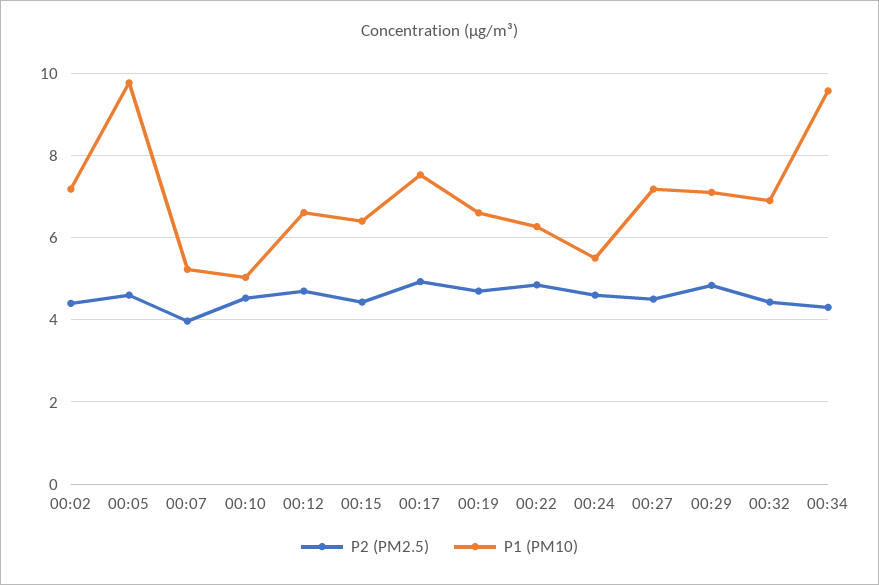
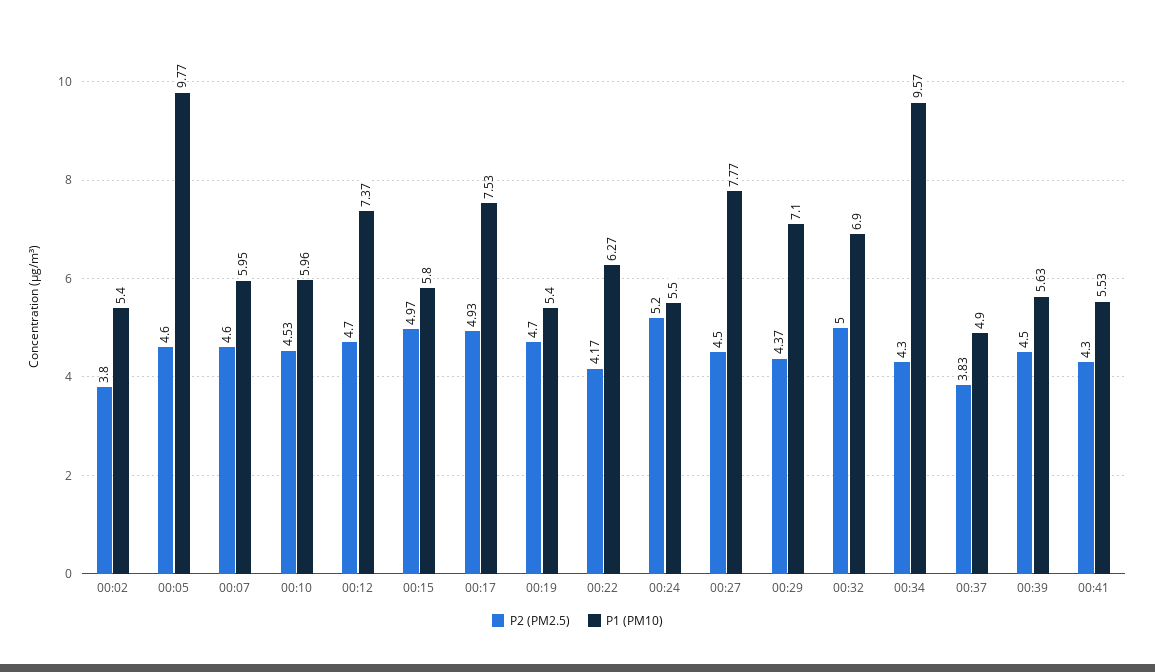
P2 (PM2.5), 00:02: 4.4 -> 3.8
P1 (PM10), 00:02: 7.2 -> 5.4
P2 (PM2.5), 00:07: 4 -> 4.6
P1 (PM10), 00:07: 5.2 -> 5.95
P1 (PM10), 00:10: 5 -> 5.96
P1 (PM10), 00:12: 6.6 -> 7.37
P2 (PM2.5), 00:15: 4.4 -> 4.97
P1 (PM10), 00:15: 6.4 -> 5.8
P1 (PM10), 00:19: 6.6 -> 5.4
P2 (PM2.5), 00:22: 4.8 -> 4.17
P2 (PM2.5), 00:24: 4.6 -> 5.2
P1 (PM10), 00:27: 7.2 -> 7.77
P2 (PM2.5), 00:29: 4.8 -> 4.37
P2 (PM2.5), 00:32: 4.4 -> 5
P2 (PM2.5), 00:37: none -> 3.83
P1 (PM10), 00:37: none -> 4.9
P2 (PM2.5), 00:39: none -> 4.5
P1 (PM10), 00:39: none -> 5.63
P2 (PM2.5), 00:41: none -> 4.3
P1 (PM10), 00:41: none -> 5.53

